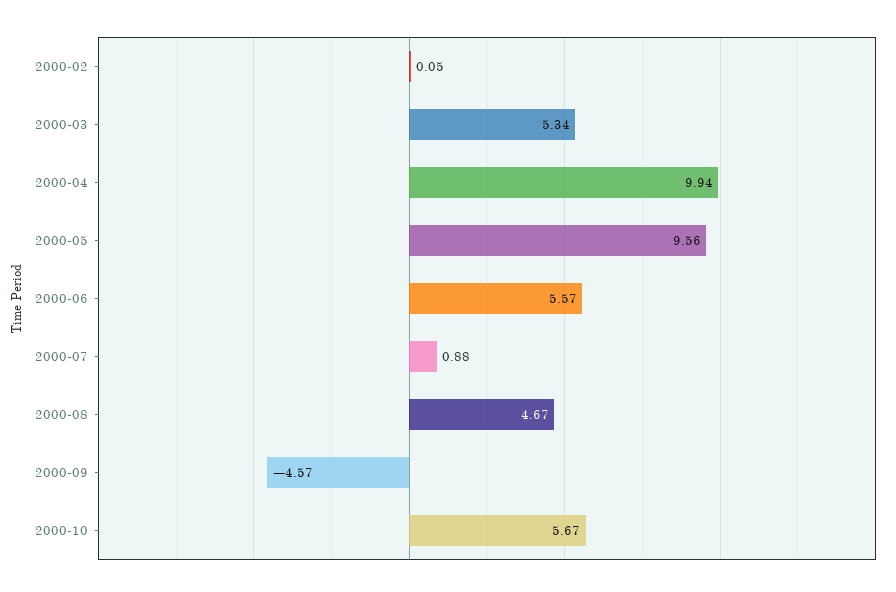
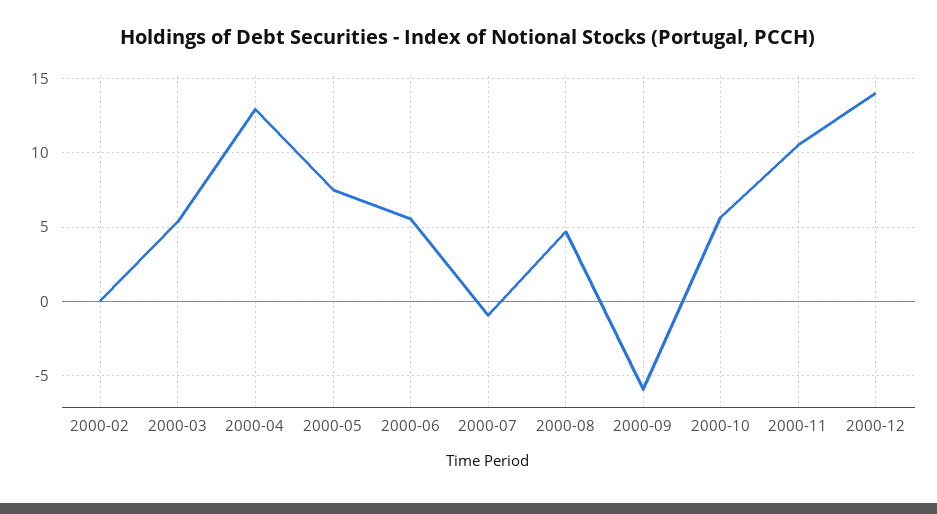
2000-04: 9.94 -> 13
2000-05: 9.56 -> 7.5
2000-07: 0.88 -> -1
2000-09: -4.57 -> -6
2000-11: none -> 10.5
2000-12: none -> 14

